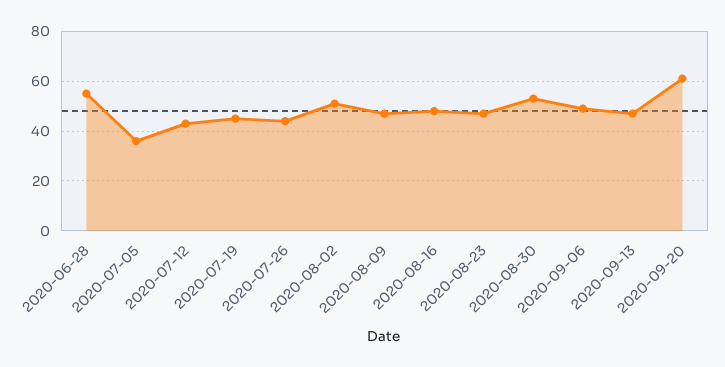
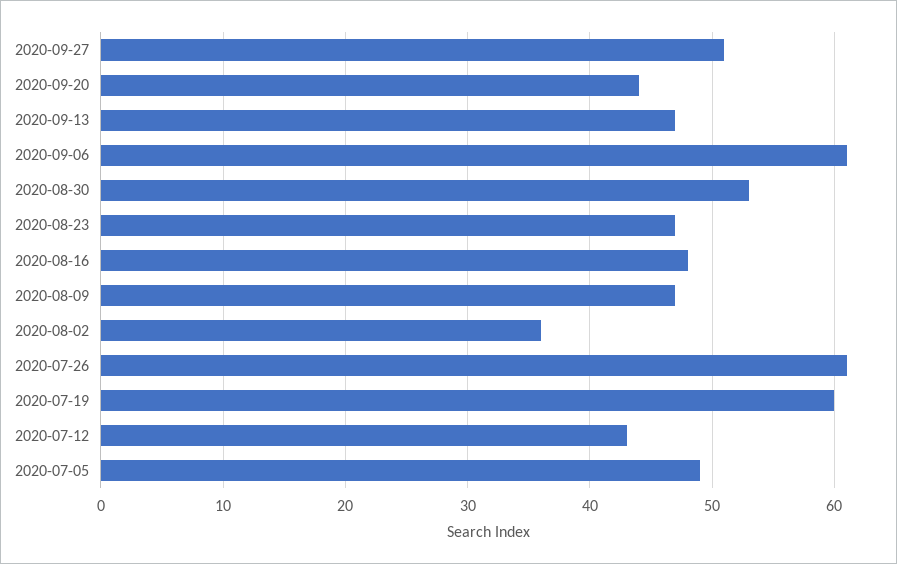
2020-06-28: 55 -> none
2020-07-05: 35 -> 49
2020-07-19: 45 -> 60
2020-07-26: 45 -> 61
2020-08-02: 50 -> 36
2020-09-06: 50 -> 61
2020-09-20: 60 -> 44
2020-09-27: none -> 51

